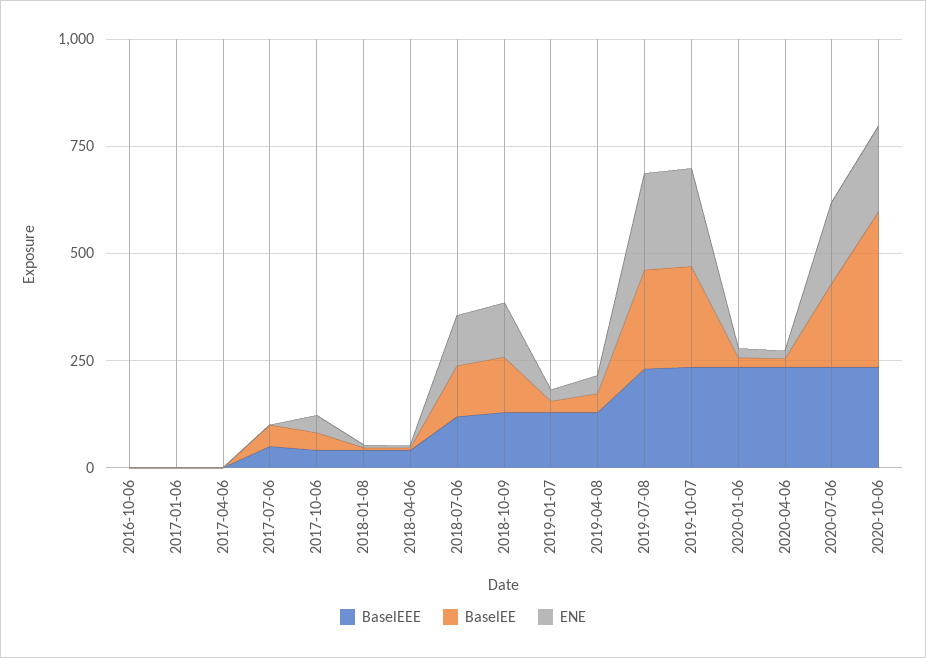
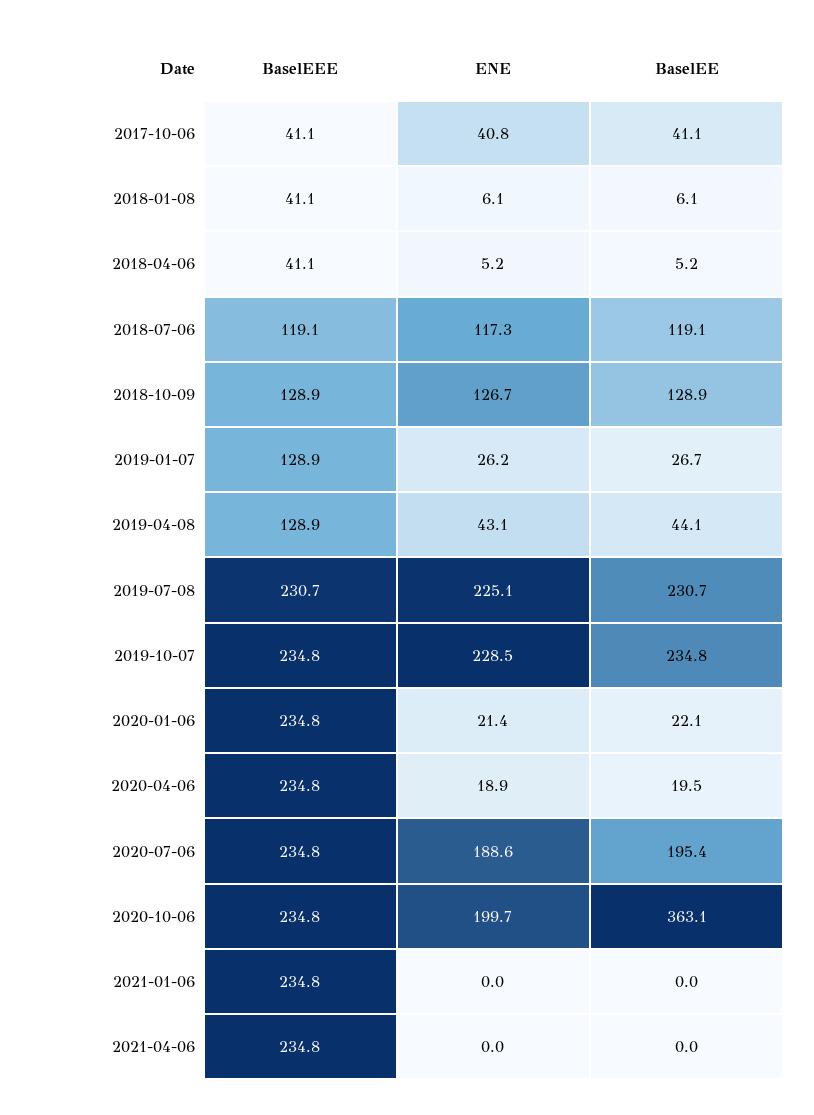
BaselEEE, 2016-10-06: 0 -> none
BaselEE, 2016-10-06: 0 -> none
ENE, 2016-10-06: 0 -> none
BaselEEE, 2017-01-06: 0 -> none
BaselEE, 2017-01-06: 0 -> none
ENE, 2017-01-06: 0 -> none
BaselEEE, 2017-04-06: 0 -> none
BaselEE, 2017-04-06: 0 -> none
ENE, 2017-04-06: 0 -> none
BaselEEE, 2017-07-06: 50 -> none
BaselEE, 2017-07-06: 50 -> none
ENE, 2017-07-06: 0 -> none
BaselEEE, 2021-01-06: none -> 234.8
ENE, 2021-01-06: none -> 0
BaselEE, 2021-01-06: none -> 0
BaselEEE, 2021-04-06: none -> 234.8
ENE, 2021-04-06: none -> 0
BaselEE, 2021-04-06: none -> 0

